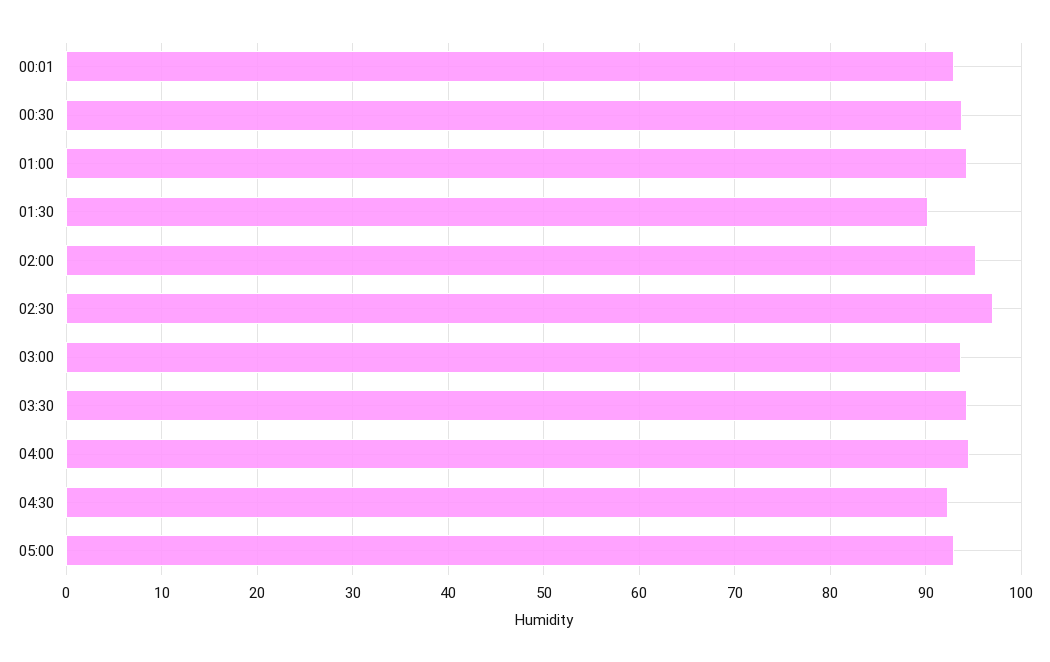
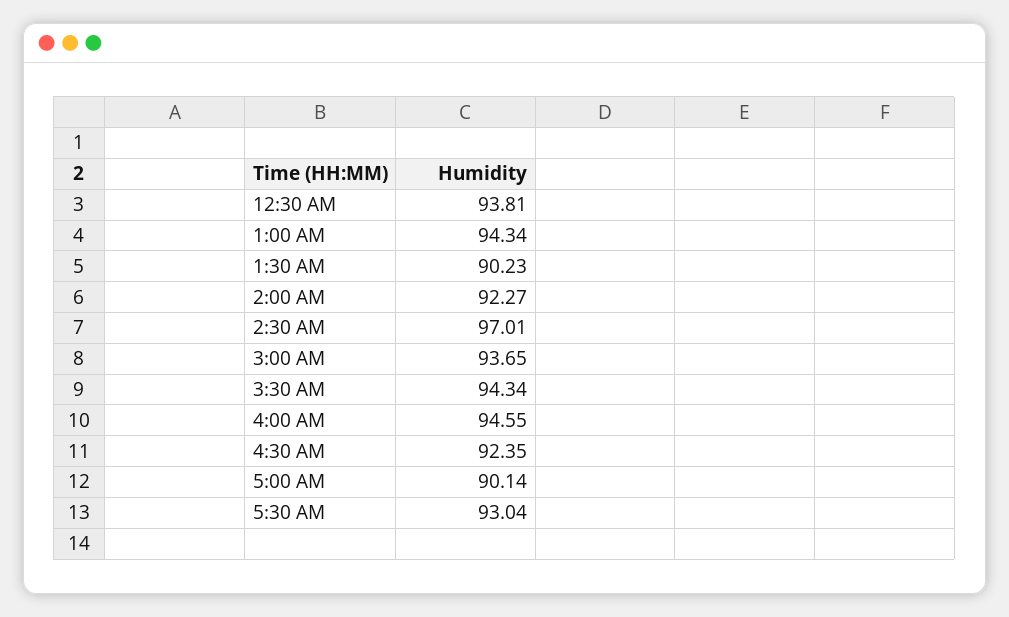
00:01: 93 -> none
02:00: 95 -> 92.27
05:00: 93 -> 90.14
5:30 AM: none -> 93.04

